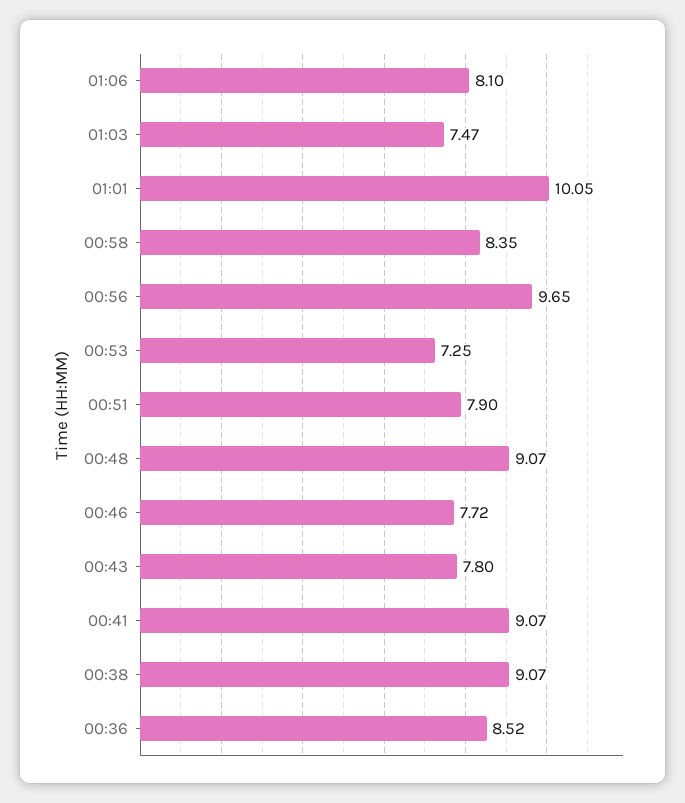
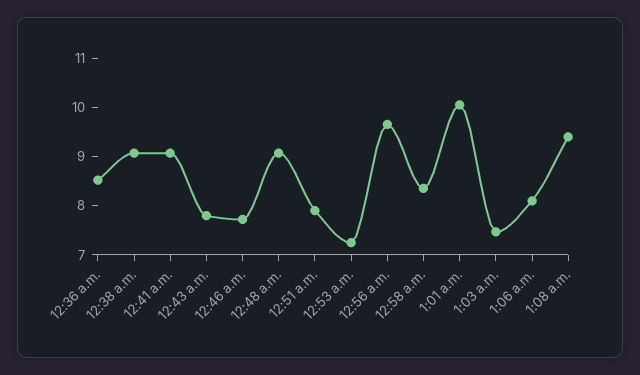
1:08 a.m.: none -> 9.4

